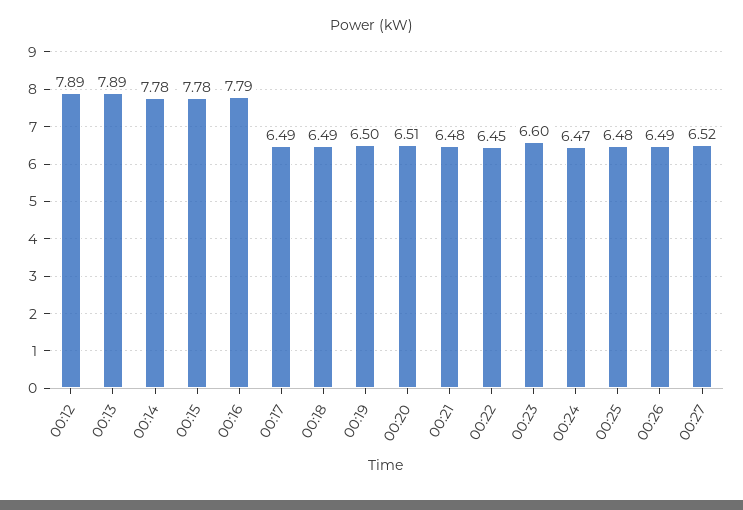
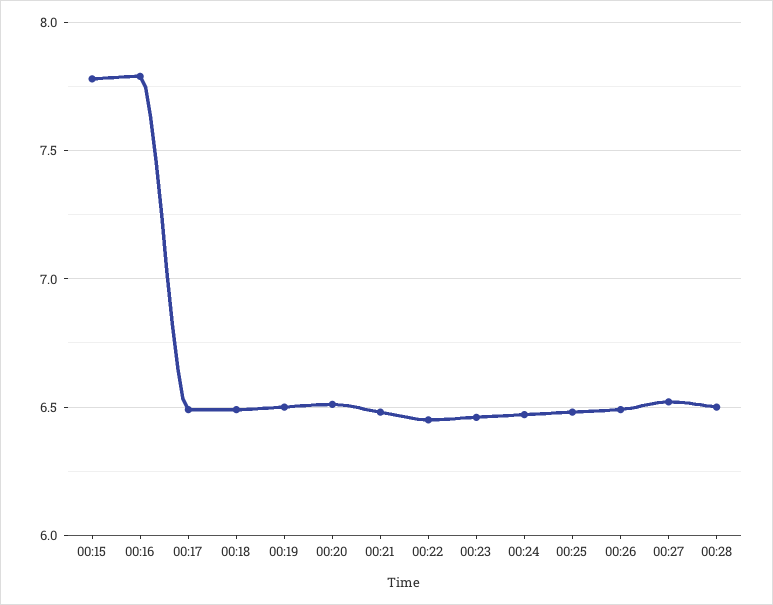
00:12: 7.89 -> none
00:13: 7.89 -> none
00:14: 7.78 -> none
00:23: 6.6 -> 6.45
00:28: none -> 6.5

